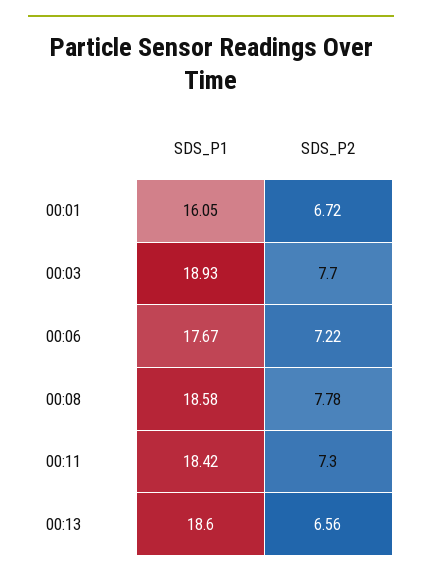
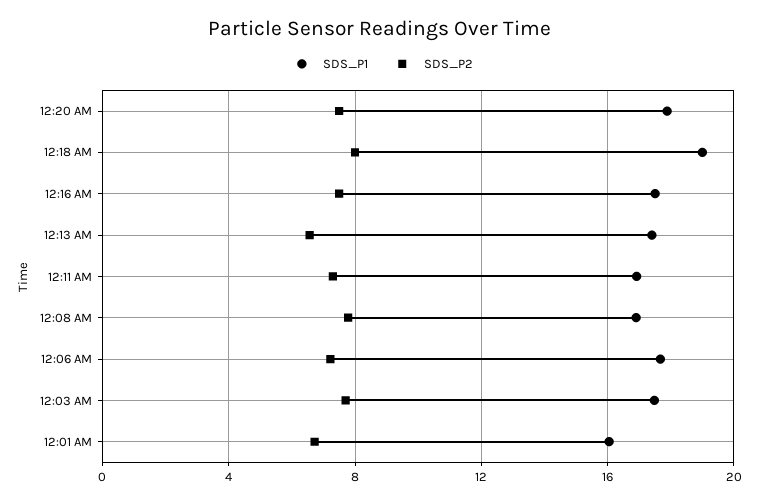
SDS_P1, 00:03: 18.93 -> 17.5
SDS_P1, 00:08: 18.58 -> 17
SDS_P1, 00:11: 18.42 -> 17
SDS_P1, 00:13: 18.6 -> 17.5
SDS_P1, 12:20 AM: none -> 18
SDS_P2, 12:20 AM: none -> 7.5
SDS_P1, 12:18 AM: none -> 19
SDS_P2, 12:18 AM: none -> 8
SDS_P1, 12:16 AM: none -> 17.5
SDS_P2, 12:16 AM: none -> 7.5

